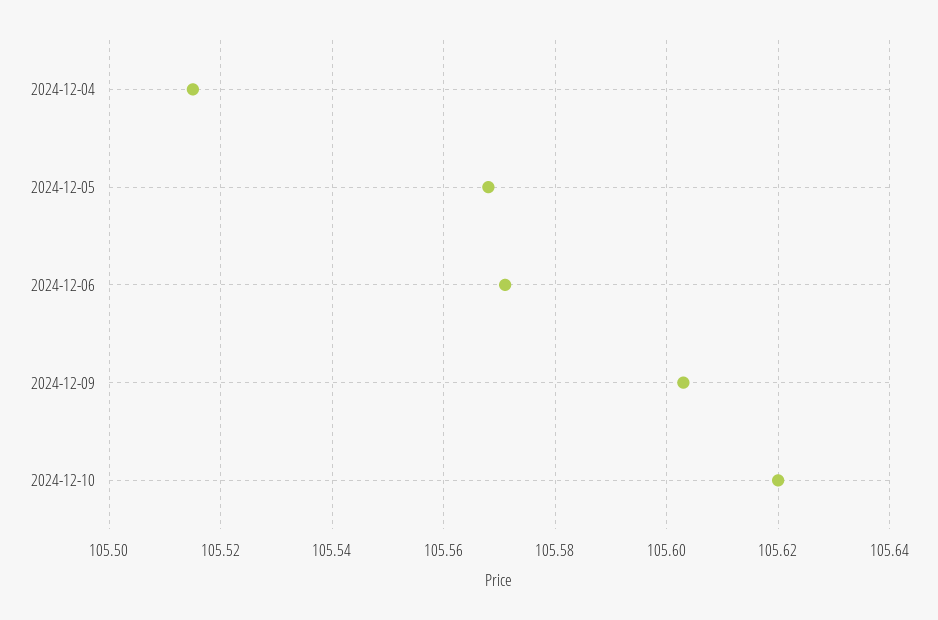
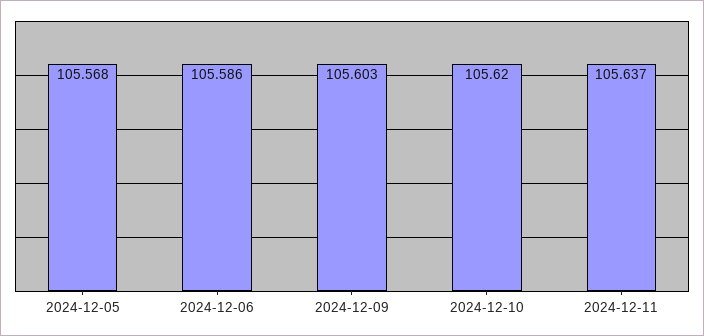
2024-12-04: 105.515 -> none
2024-12-06: 105.57 -> 105.586
2024-12-11: none -> 105.637

